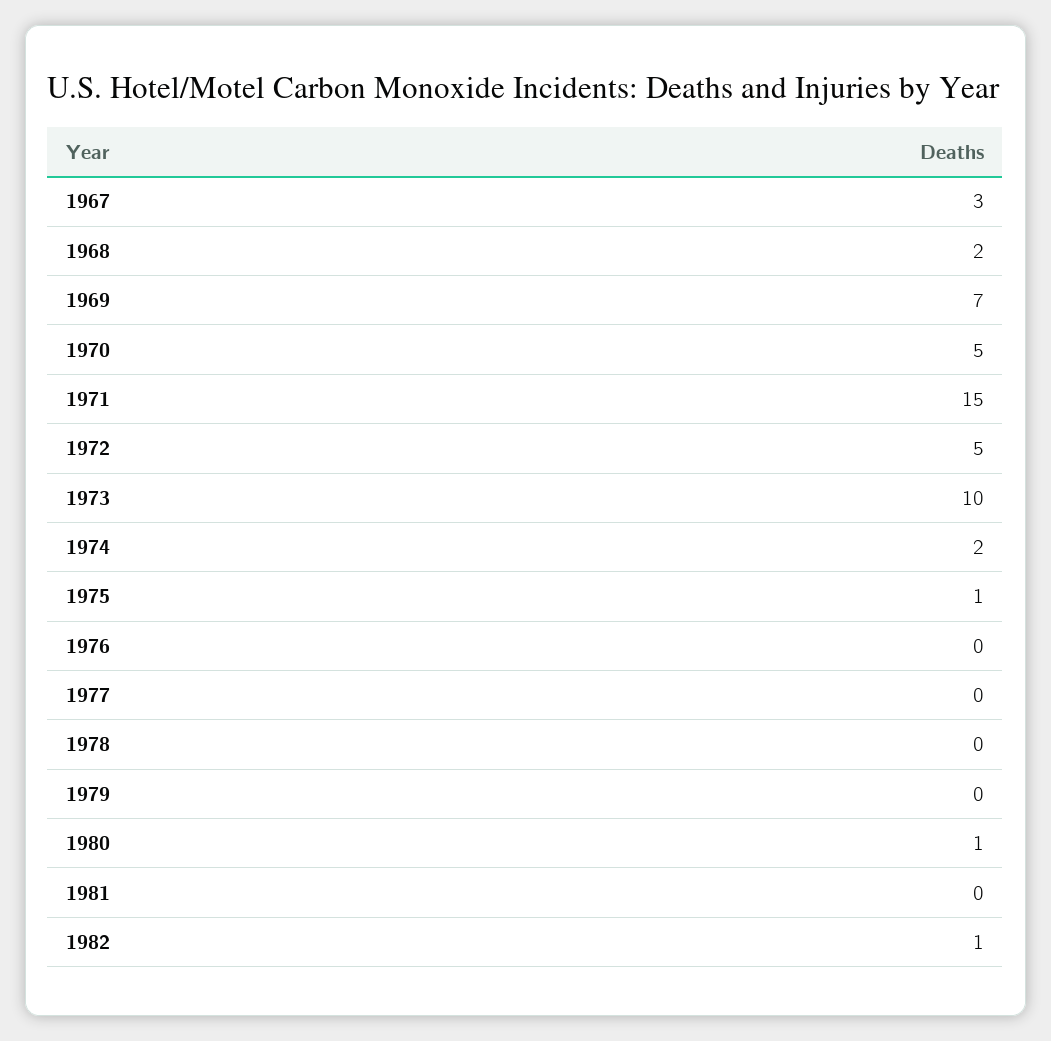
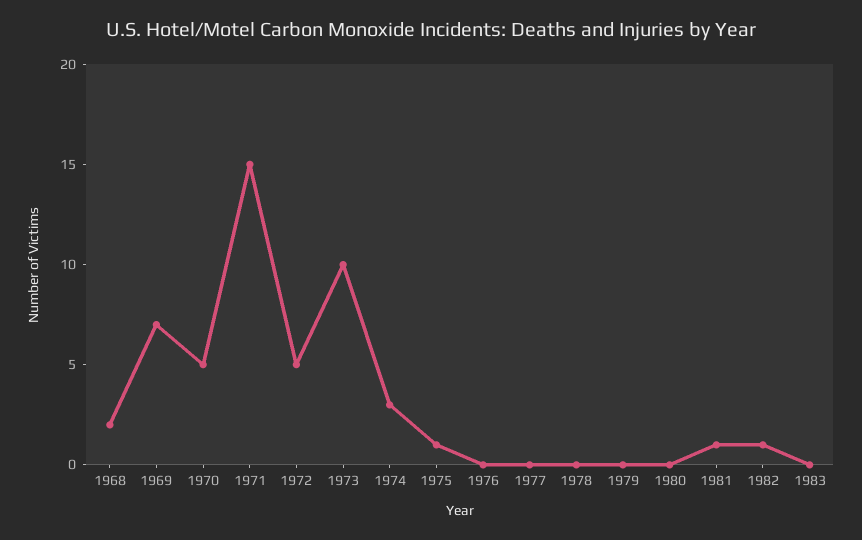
1967: 3 -> none
1974: 2 -> 3
1980: 1 -> 0
1981: 0 -> 1
1983: none -> 0

